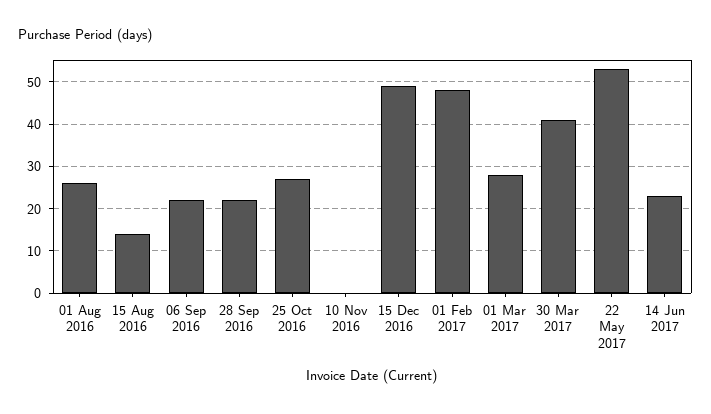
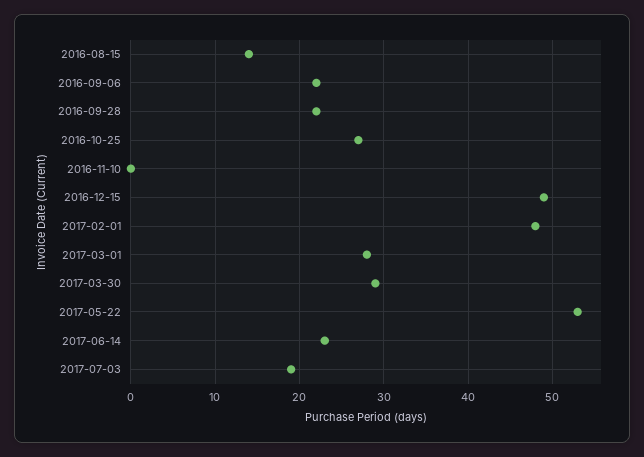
01 Aug 2016: 25 -> none
30 Mar 2017: 40 -> 29
2017-07-03: none -> 19

